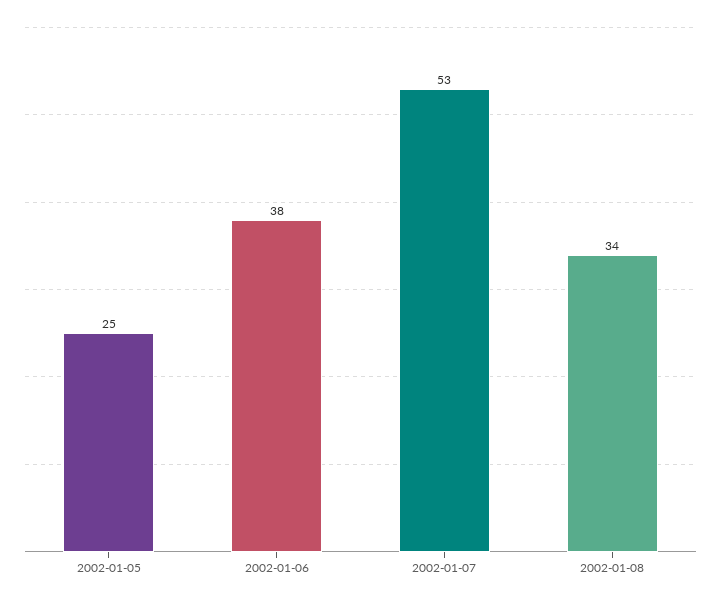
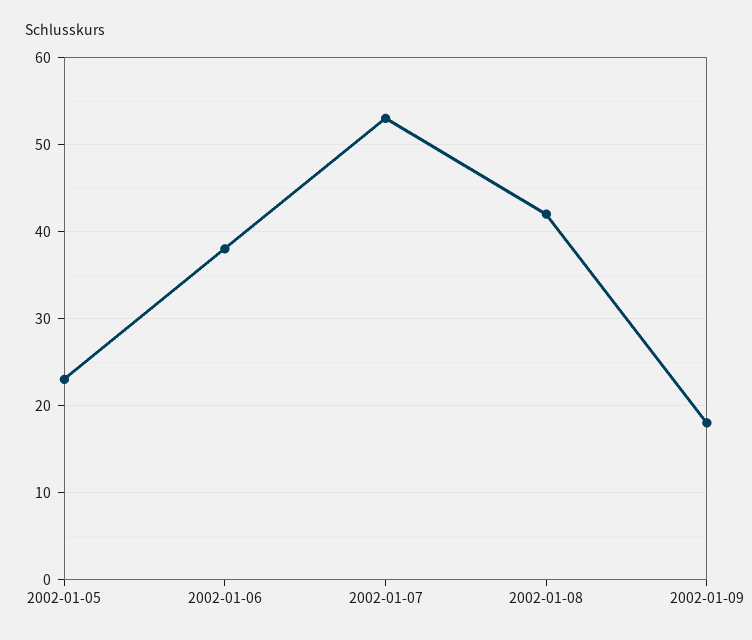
2002-01-05: 25 -> 23
2002-01-08: 34 -> 42
2002-01-09: none -> 18

